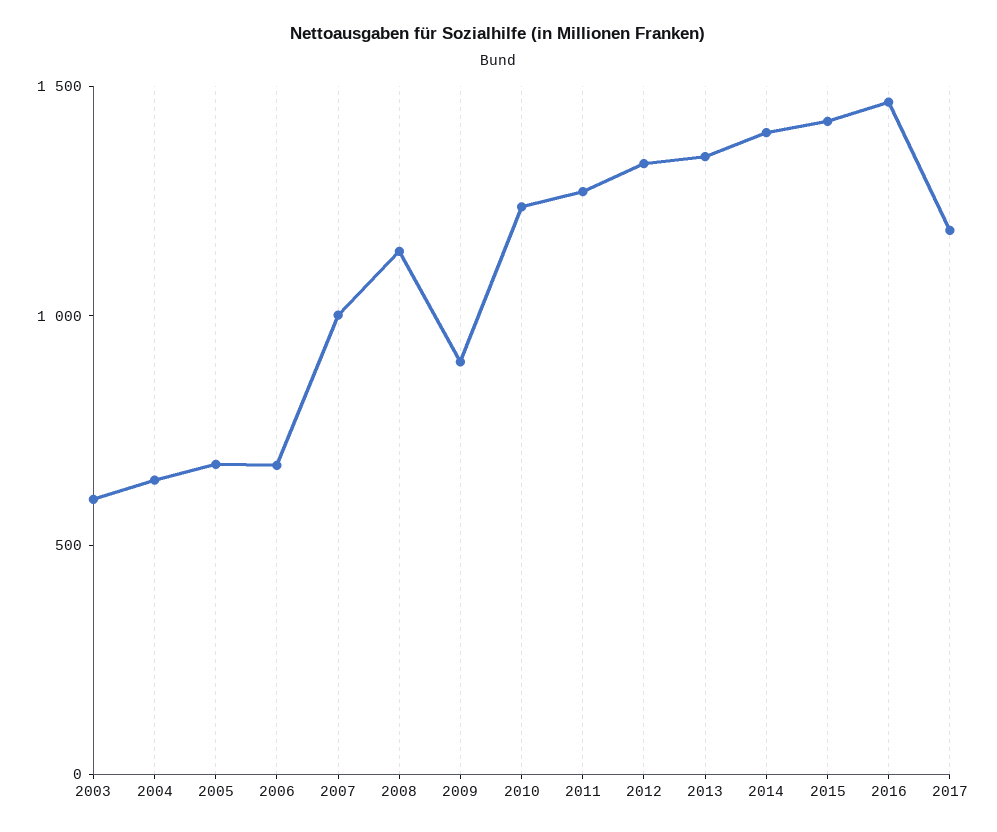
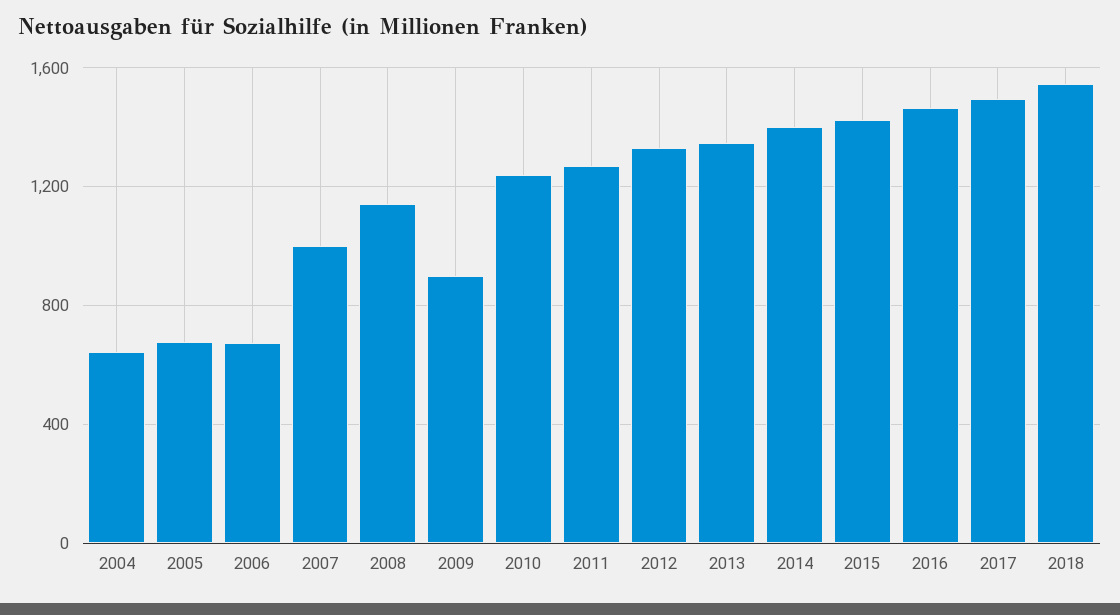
2003: 600 -> none
2017: 1200 -> 1500
2018: none -> 1550

